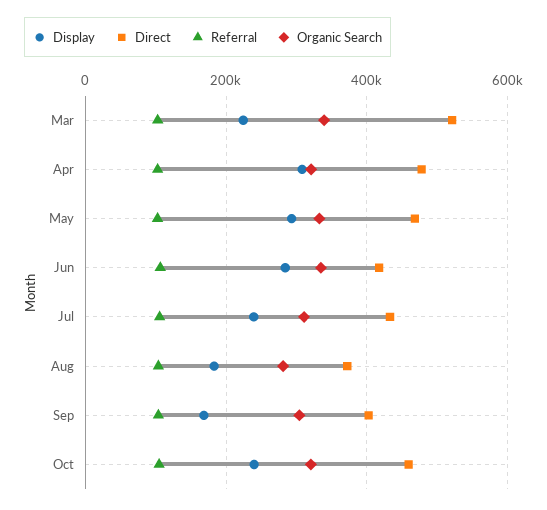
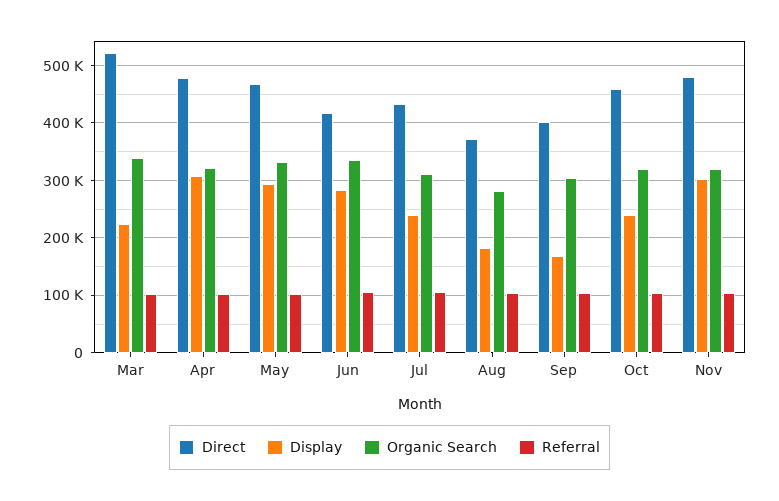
Direct, Nov: none -> 480000
Display, Nov: none -> 300000
Organic Search, Nov: none -> 320000
Referral, Nov: none -> 100000

